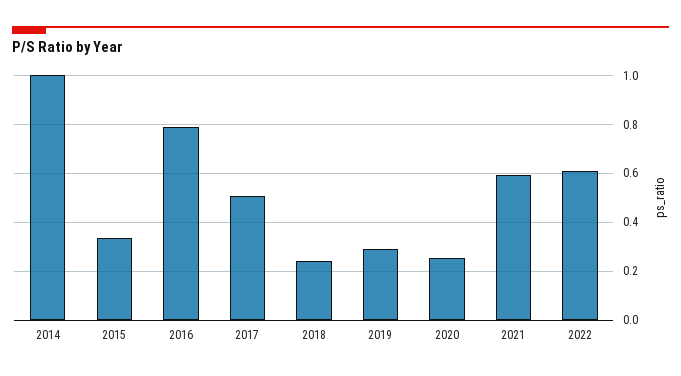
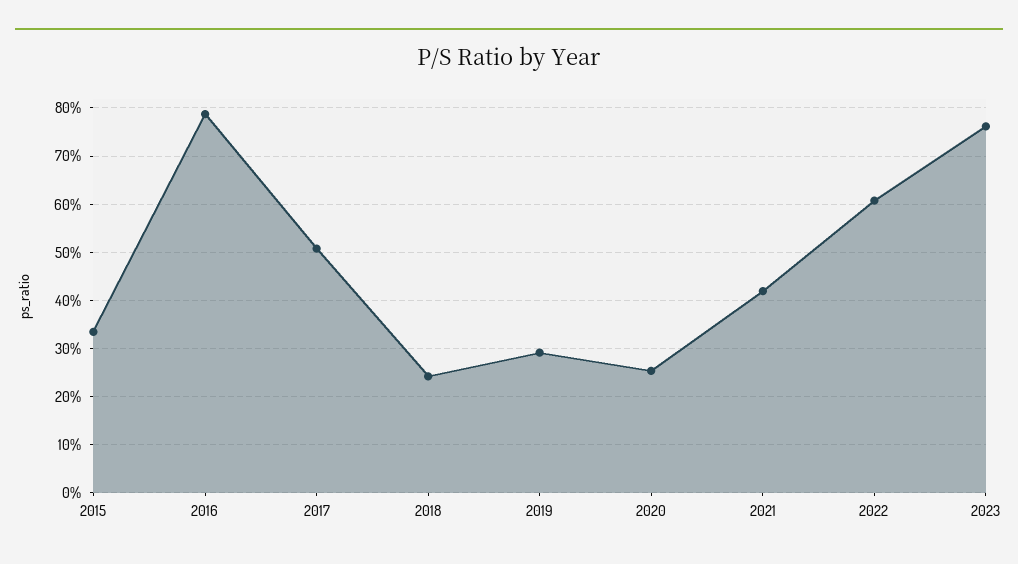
2014: 1 -> none
2021: 0.6 -> 0.42
2023: none -> 0.76

